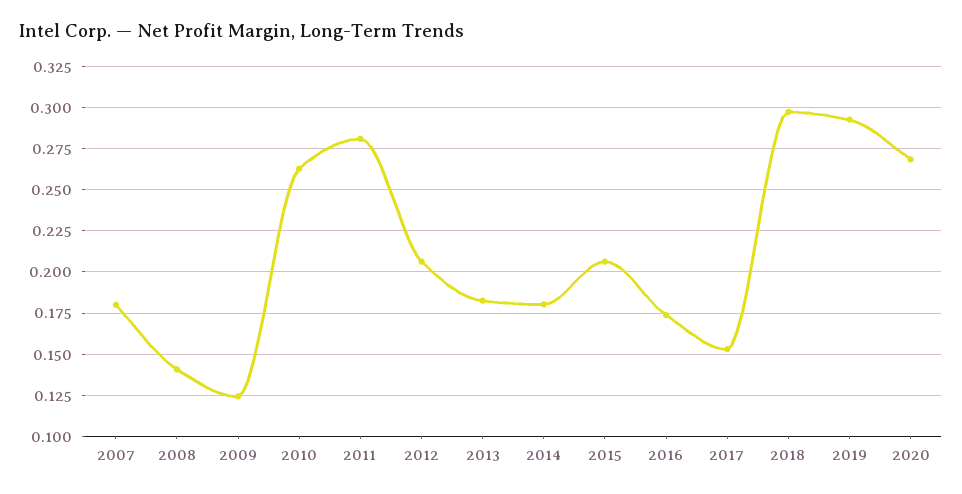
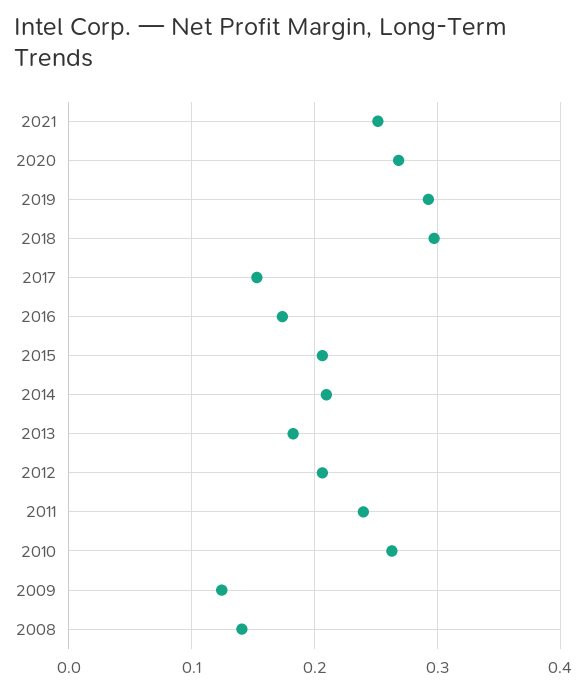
2007: 0.18 -> none
2011: 0.28 -> 0.24
2014: 0.18 -> 0.21
2021: none -> 0.25

